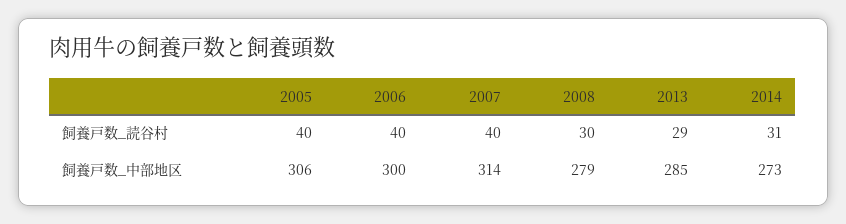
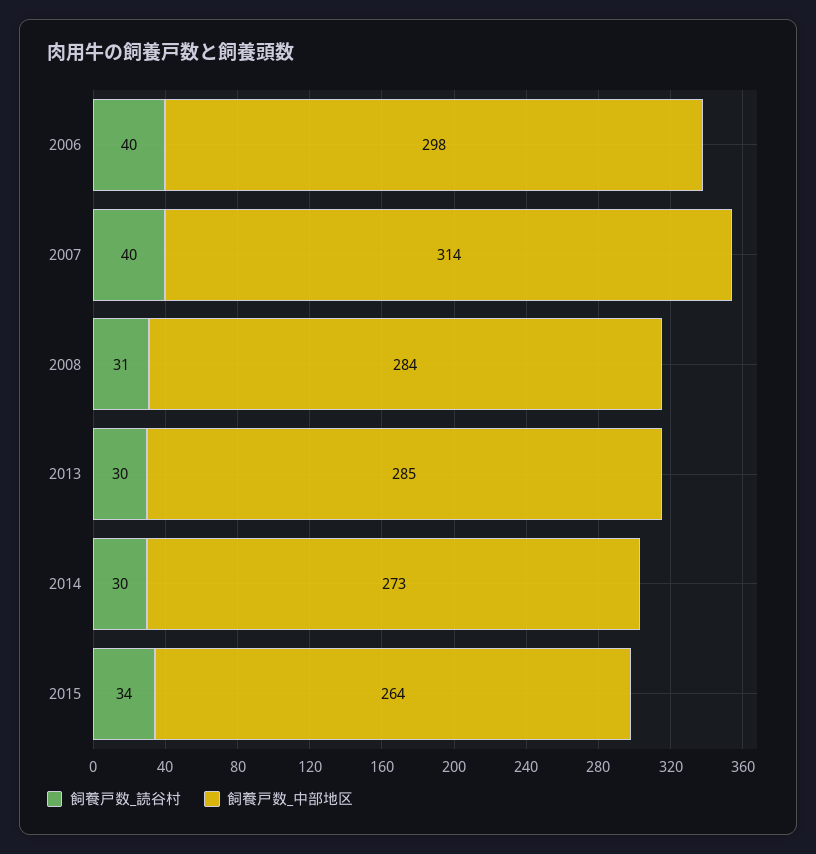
飼養戸数_読谷村, 2005: 40 -> none
飼養戸数_読谷村, 2008: 30 -> 31
飼養戸数_読谷村, 2013: 29 -> 30
飼養戸数_読谷村, 2014: 31 -> 30
飼養戸数_中部地区, 2005: 306 -> none
飼養戸数_中部地区, 2006: 300 -> 298
飼養戸数_中部地区, 2008: 279 -> 284
飼養戸数_読谷村, 2015: none -> 34
飼養戸数_中部地区, 2015: none -> 264

